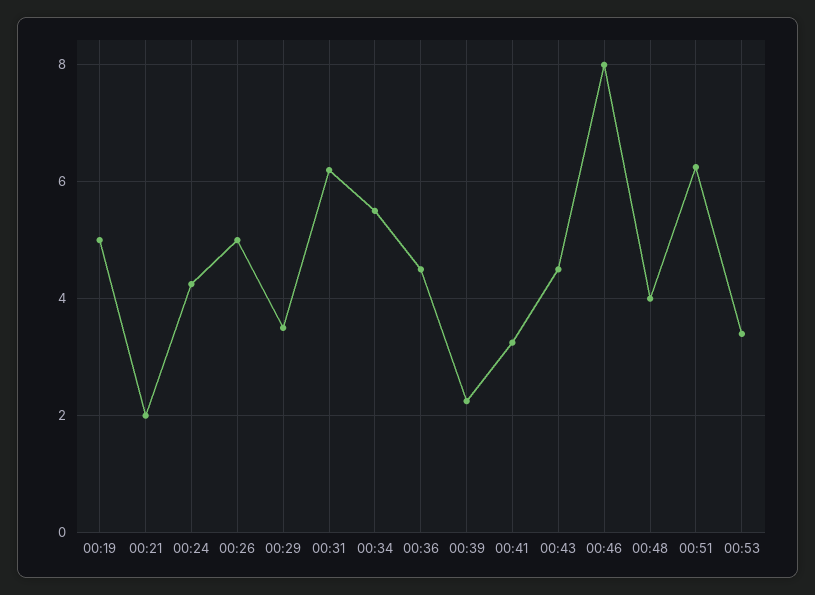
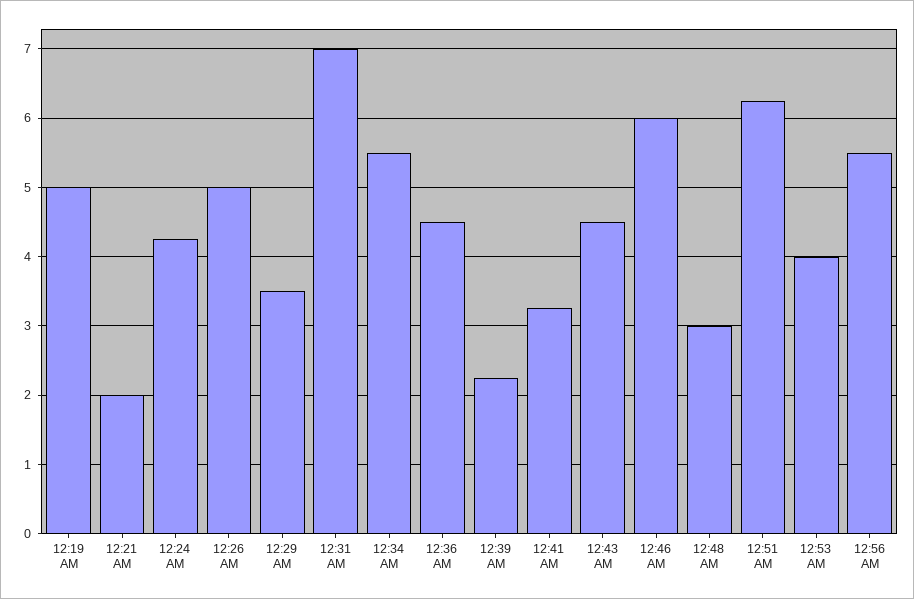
00:31: 6.2 -> 7
00:46: 8 -> 6
00:48: 4 -> 3
00:53: 3.4 -> 4
12:56 AM: none -> 5.5

